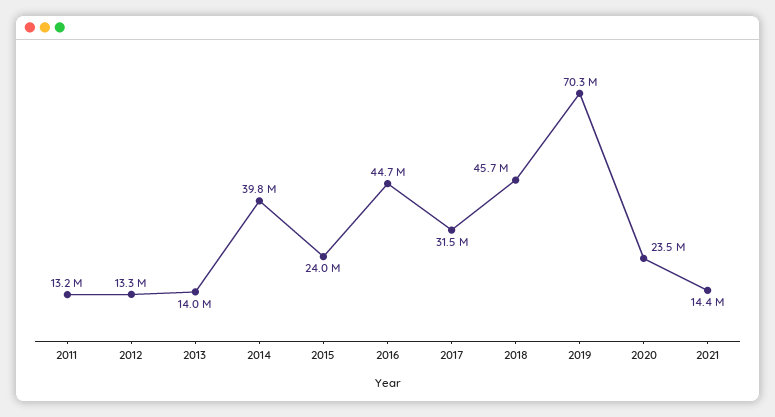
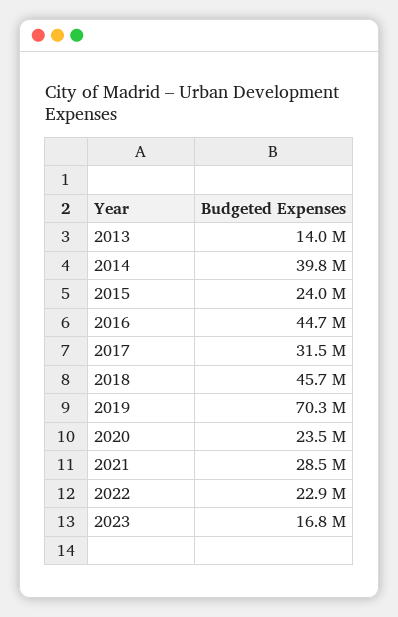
2011: 13200000 -> none
2012: 13300000 -> none
2021: 14400000 -> 28500000
2022: none -> 22900000
2023: none -> 16800000

